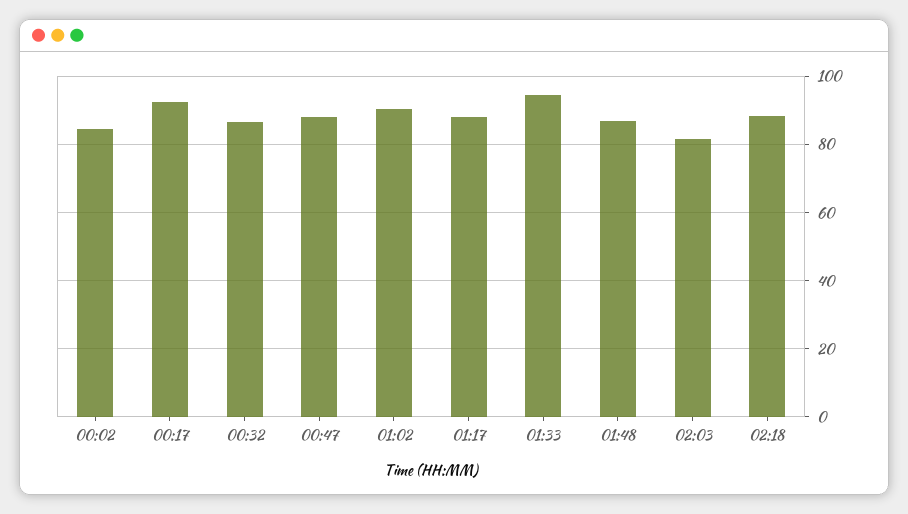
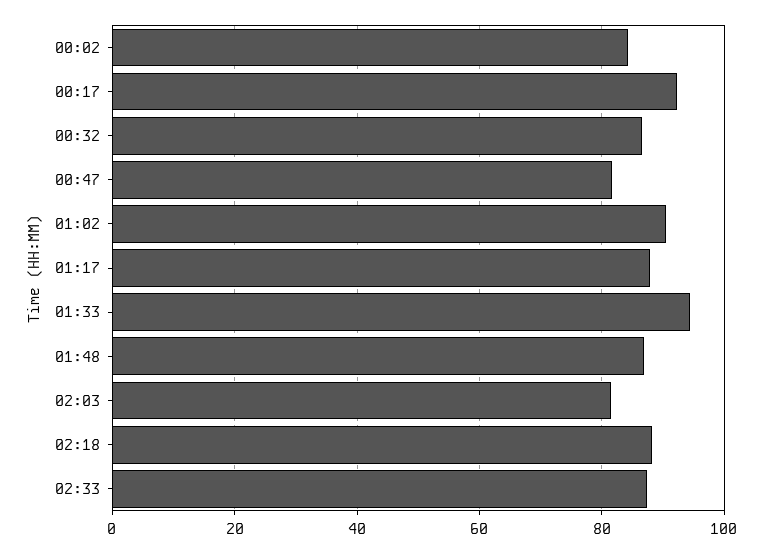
00:47: 88 -> 82
02:33: none -> 88

